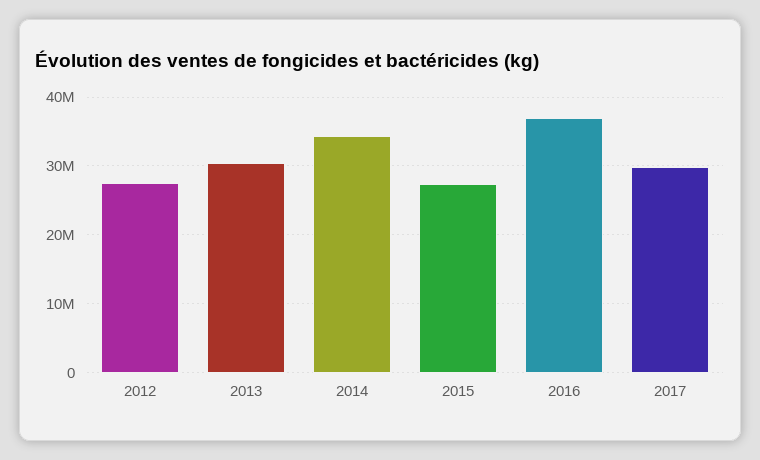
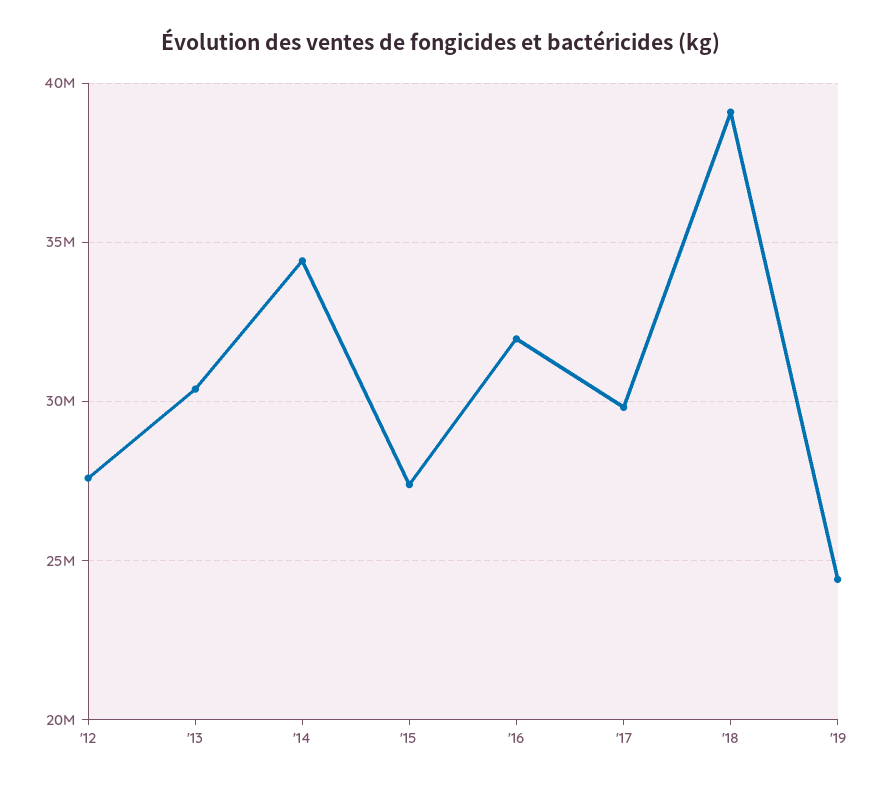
2016: 37000000 -> 32000000
'18: none -> 39000000
'19: none -> 24500000

